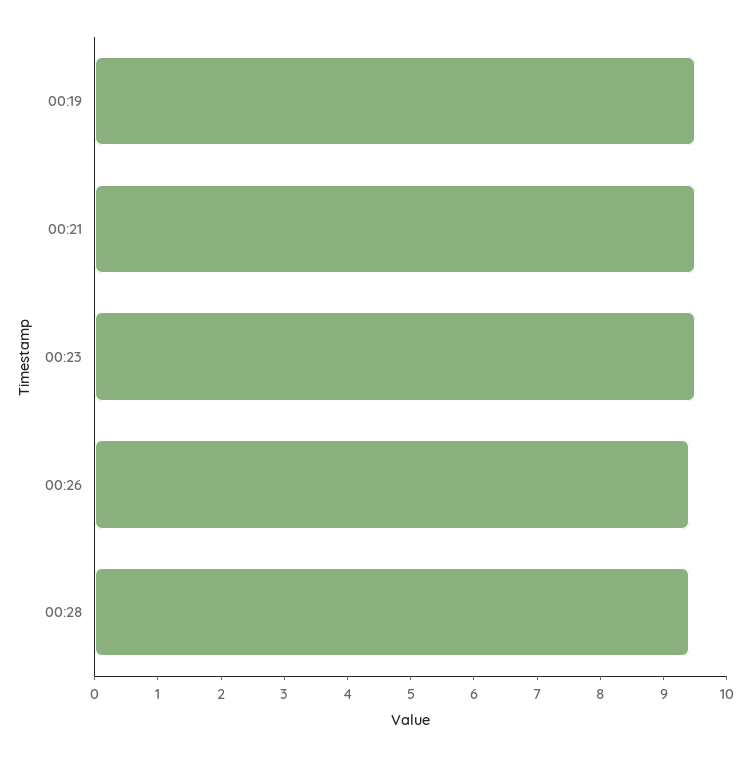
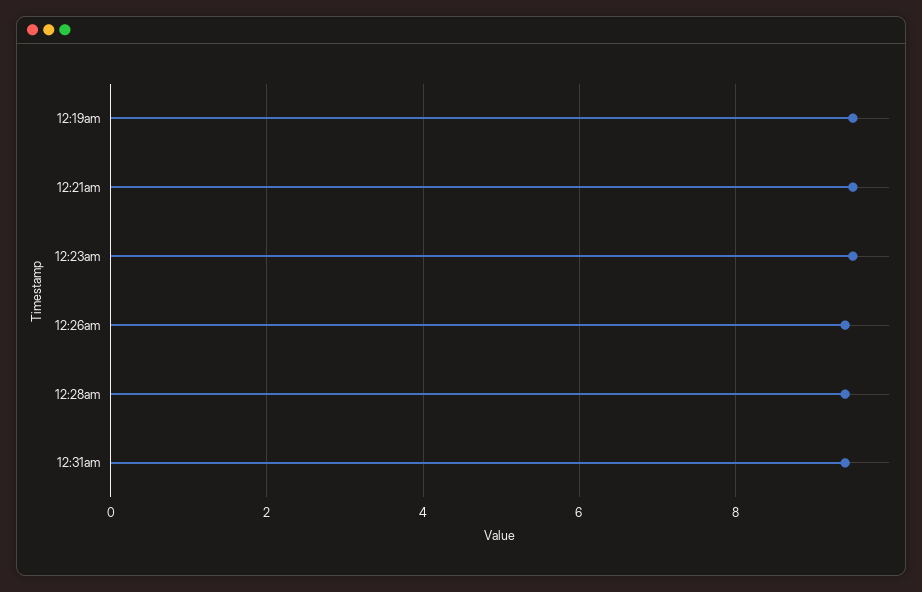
12:31am: none -> 9.5

